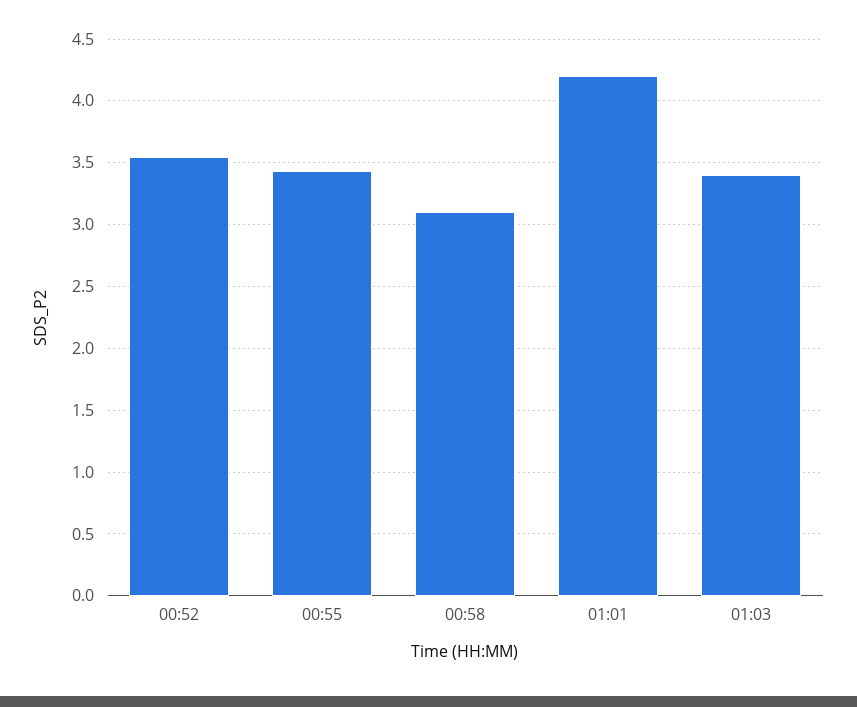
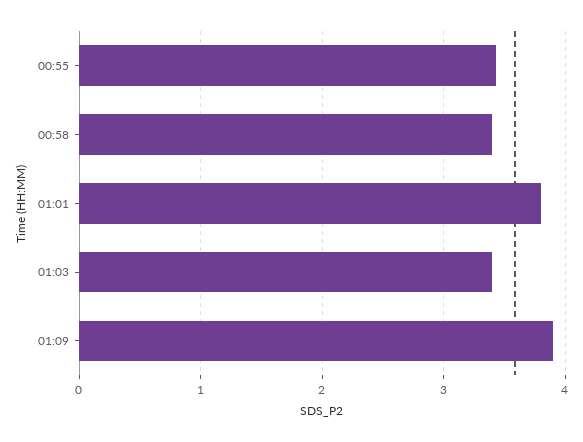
00:52: 3.55 -> none
00:58: 3.1 -> 3.4
01:01: 4.2 -> 3.8
01:09: none -> 3.9

